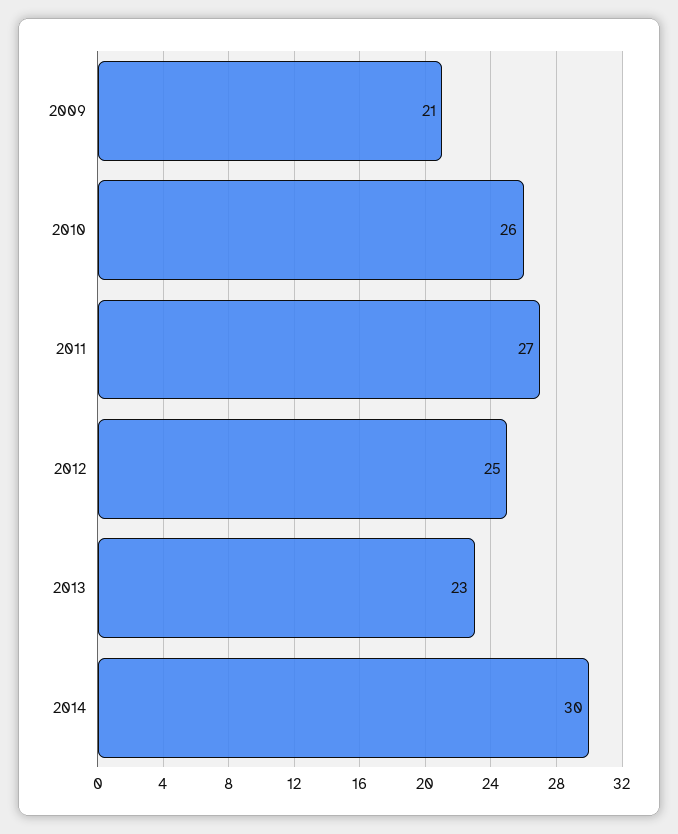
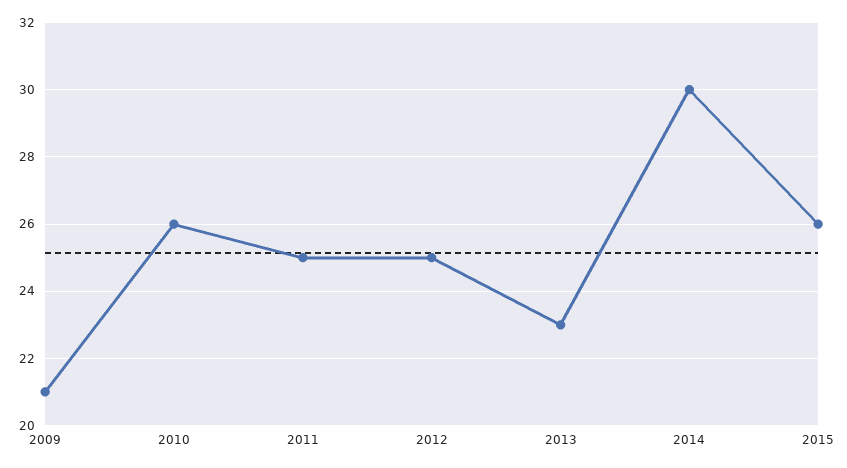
2011: 27 -> 25
2015: none -> 26

